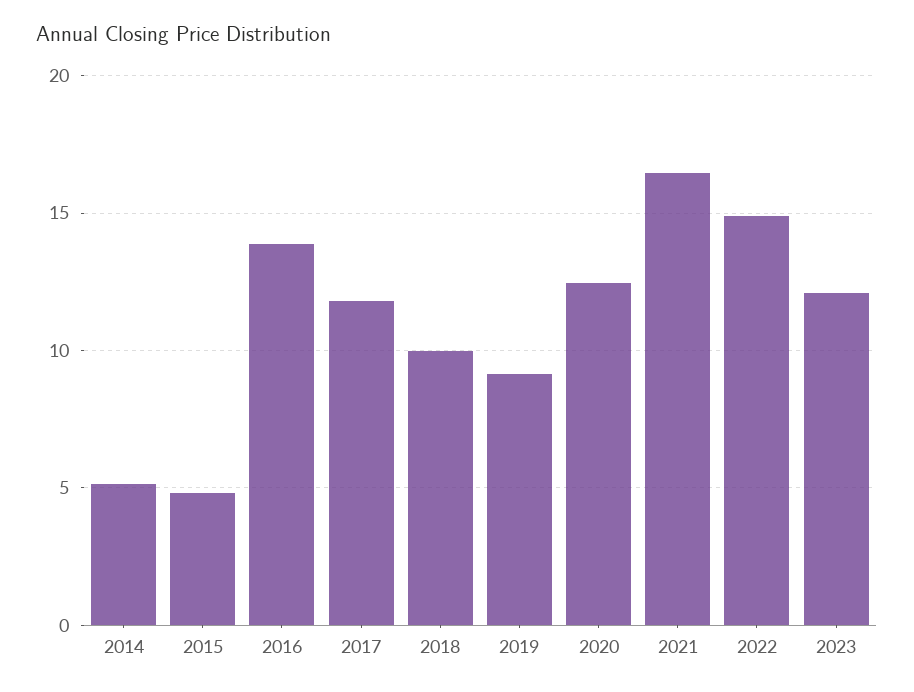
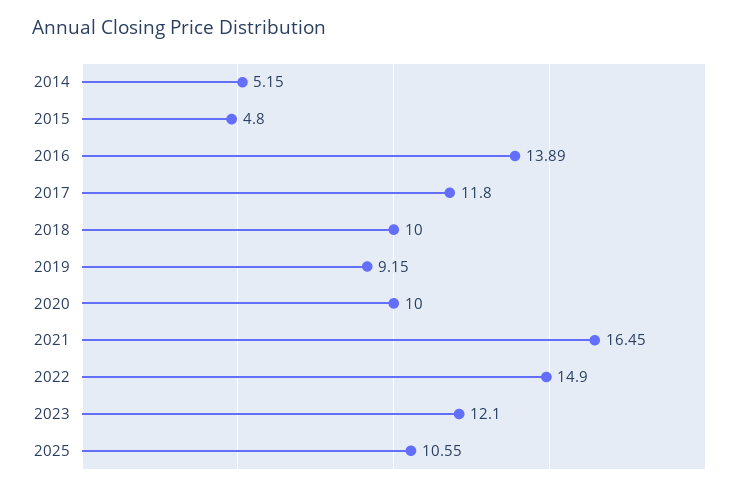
2020: 12.5 -> 10
2025: none -> 10.55

